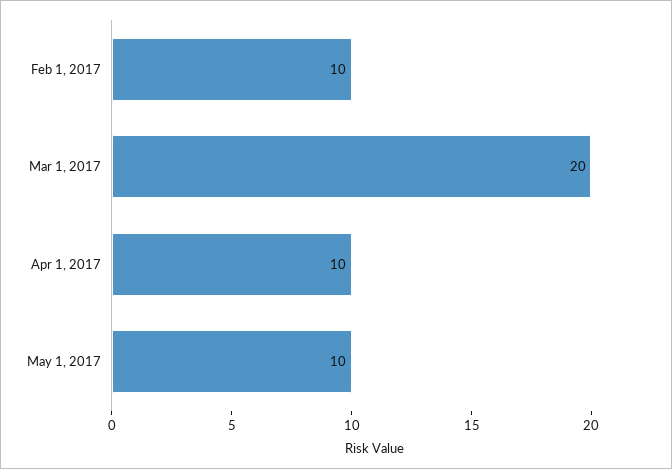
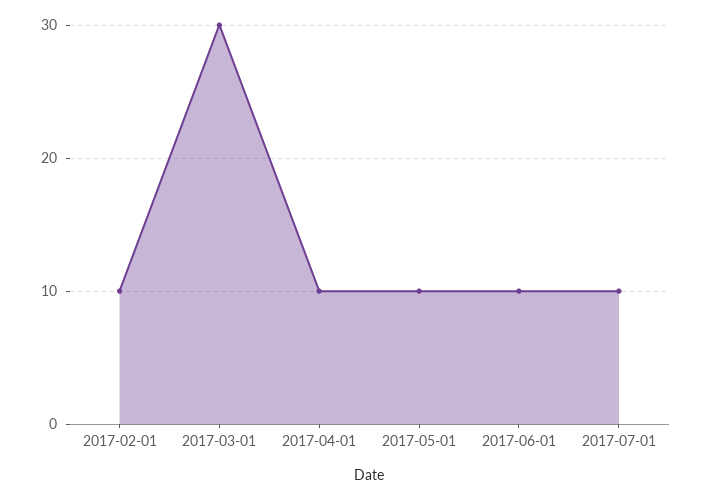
Mar 1, 2017: 20 -> 30
2017-06-01: none -> 10
2017-07-01: none -> 10

